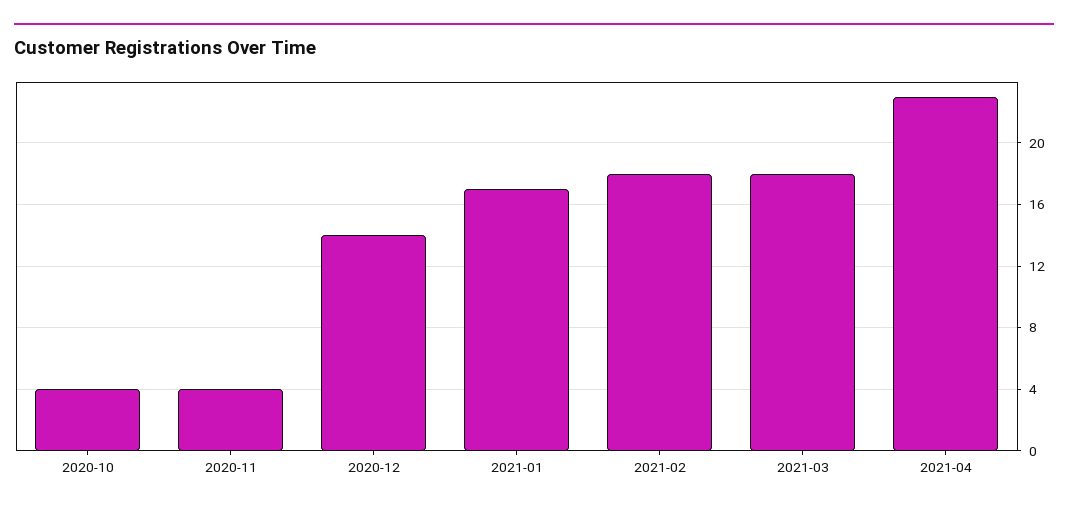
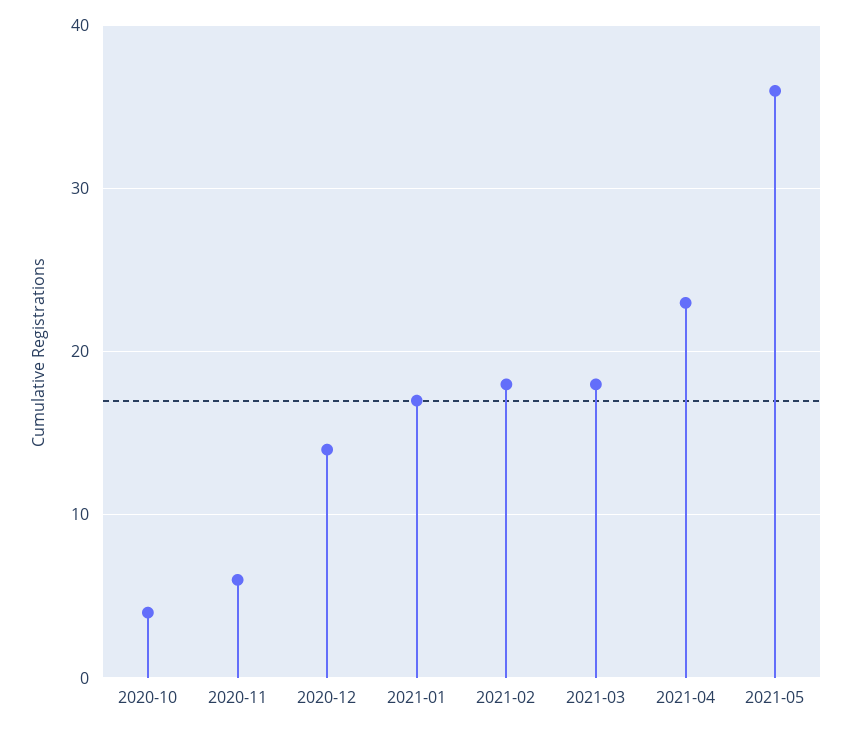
2020-11: 4 -> 6
2021-05: none -> 36

